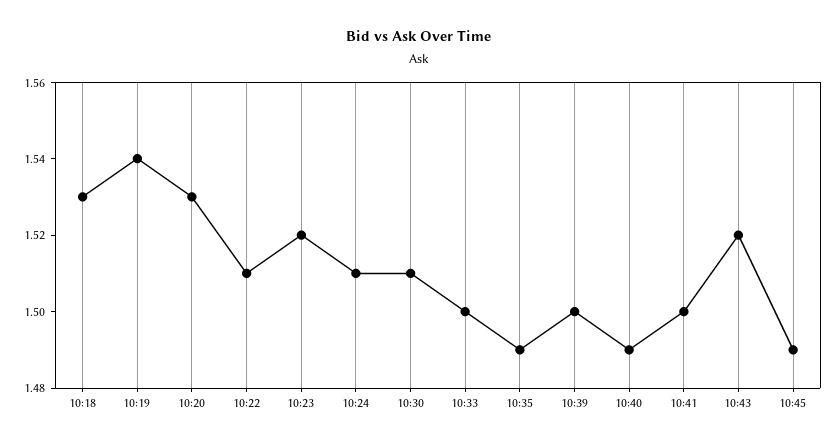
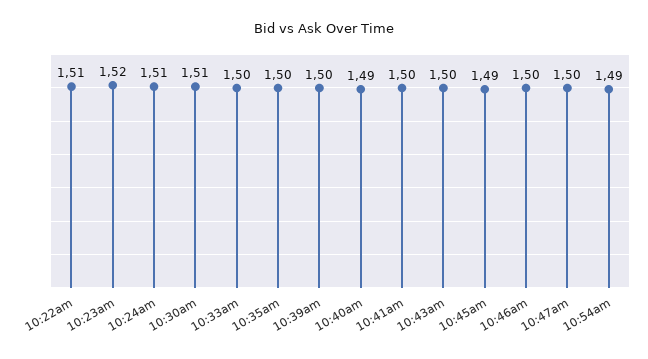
10:18: 1.53 -> none
10:19: 1.54 -> none
10:20: 1.53 -> none
10:35: 1.49 -> 1.5
10:43: 1.52 -> 1.5
10:46am: none -> 1.5
10:47am: none -> 1.5
10:54am: none -> 1.49

